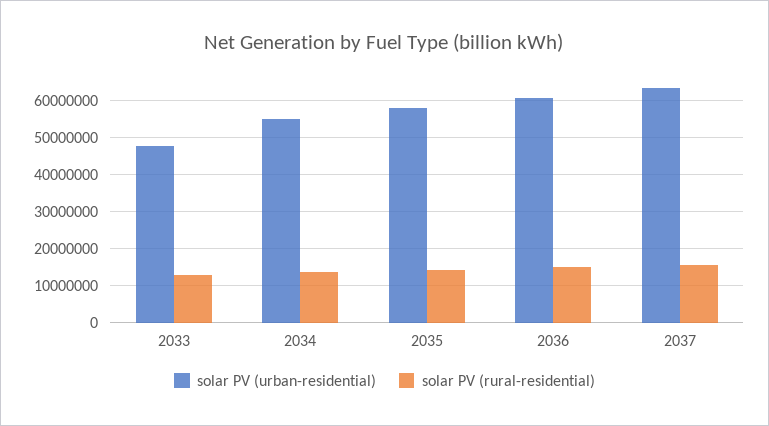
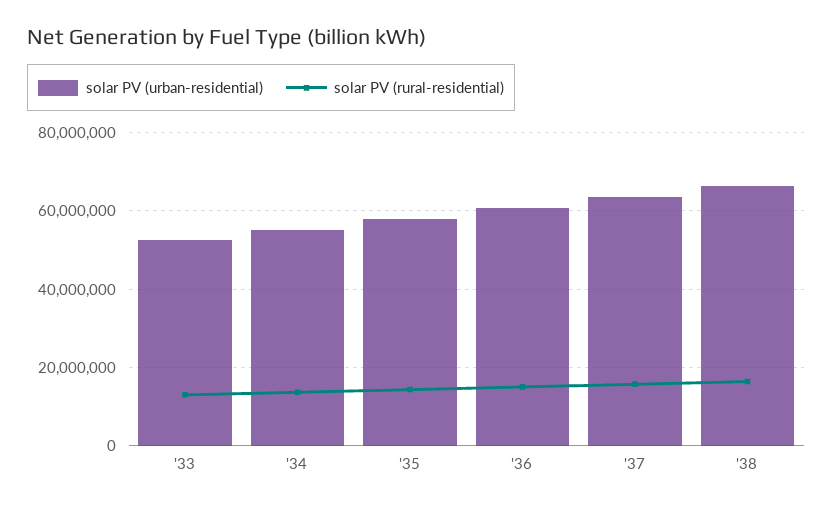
solar PV (urban-residential), 2033: 48000000 -> 52000000
solar PV (urban-residential), '38: none -> 66000000
solar PV (rural-residential), '38: none -> 16000000

